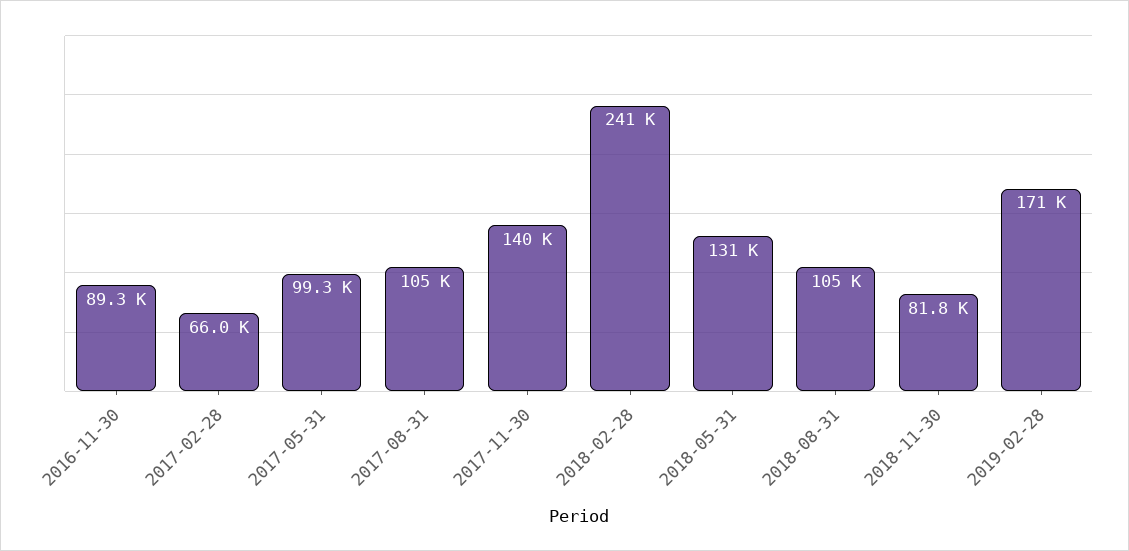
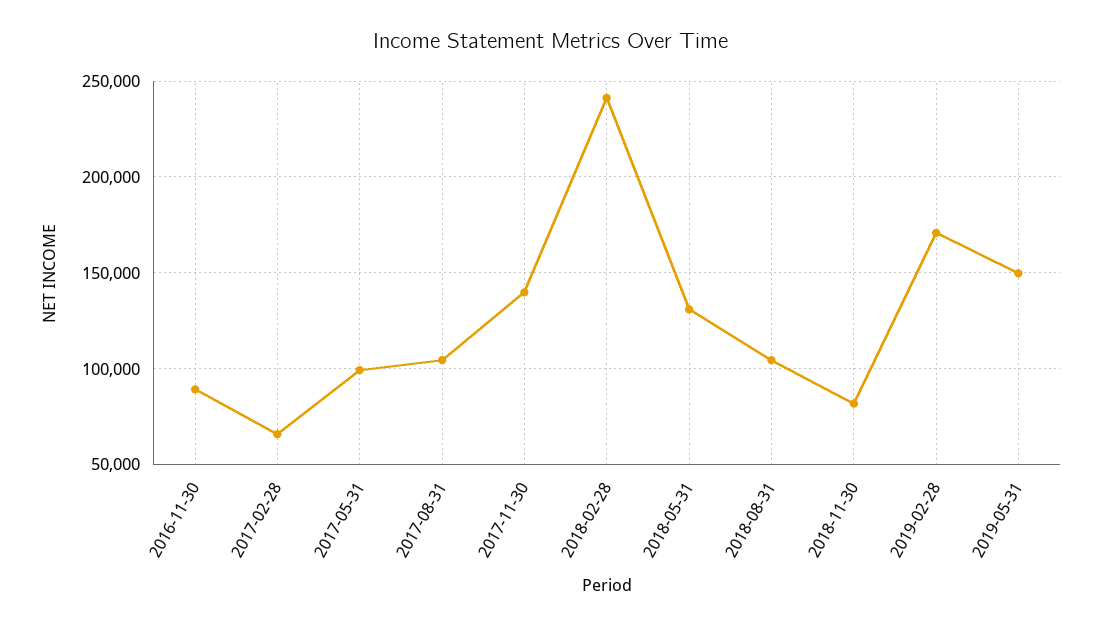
2019-05-31: none -> 150000

